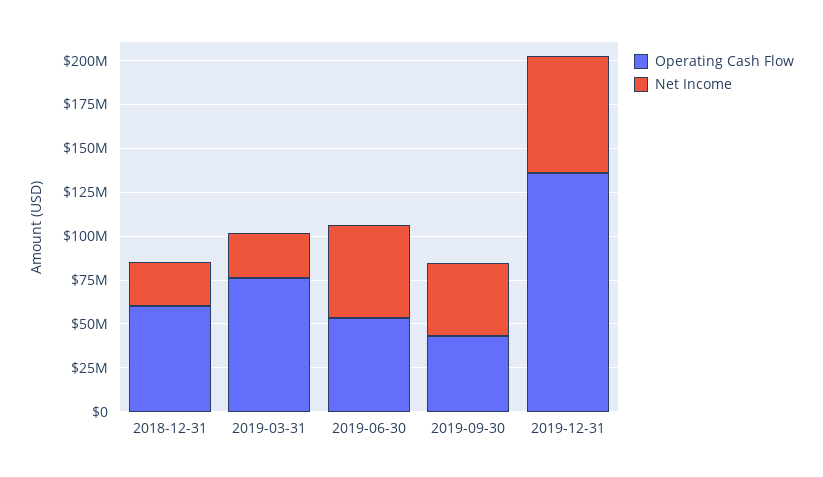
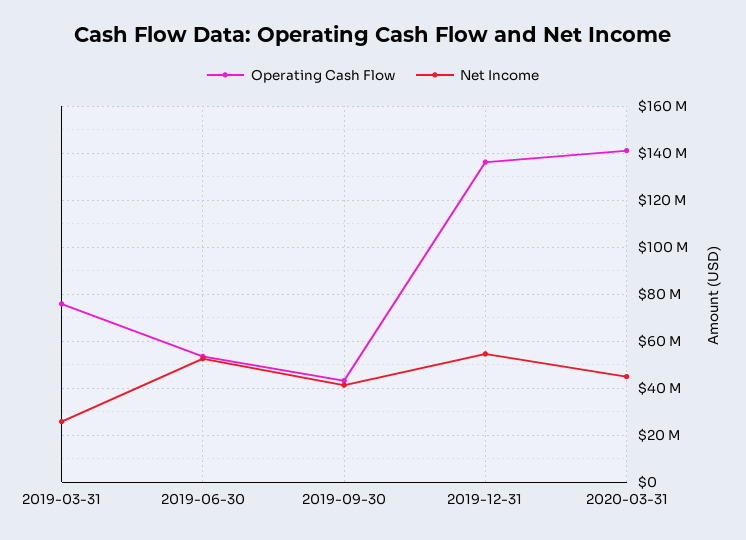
Operating Cash Flow, 2018-12-31: 60000000 -> none
Net Income, 2018-12-31: 25000000 -> none
Net Income, 2019-12-31: 65000000 -> 55000000
Operating Cash Flow, 2020-03-31: none -> 140000000
Net Income, 2020-03-31: none -> 45000000

